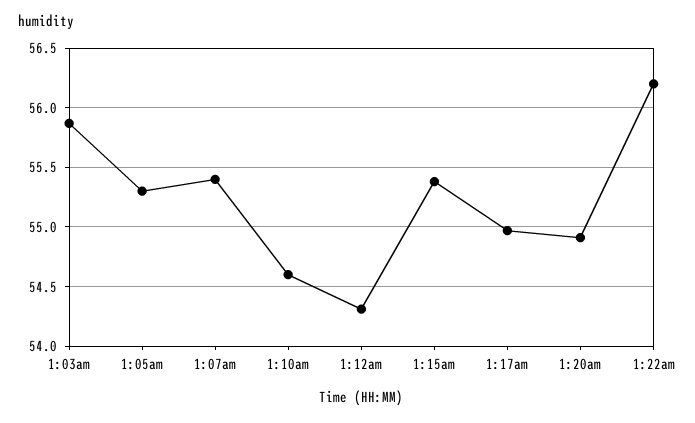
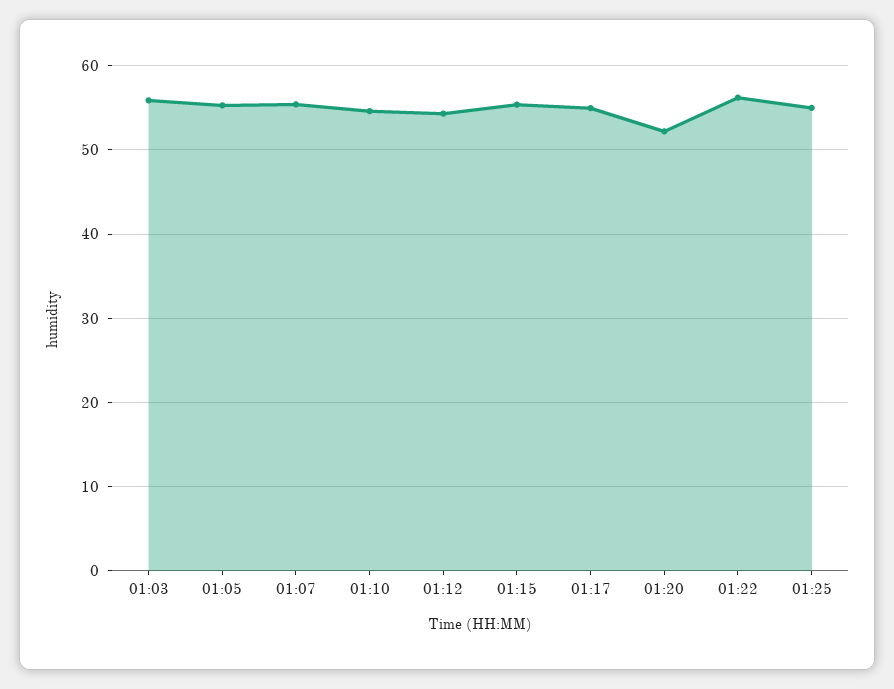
1:20am: 54.9 -> 52
01:25: none -> 55

